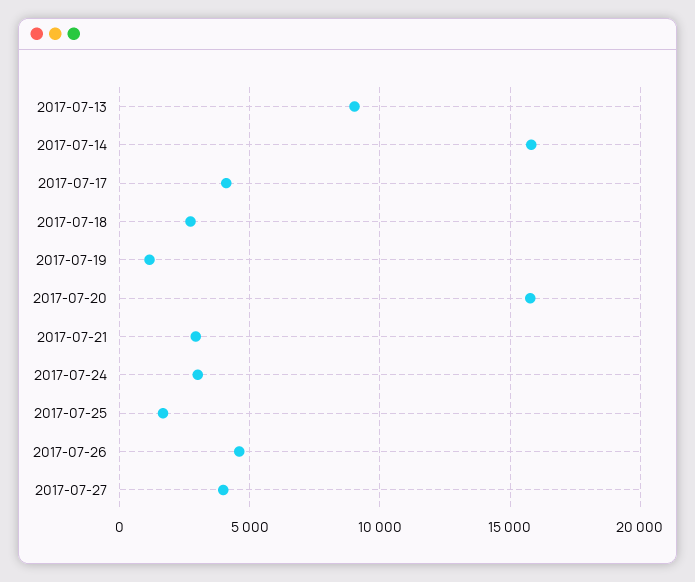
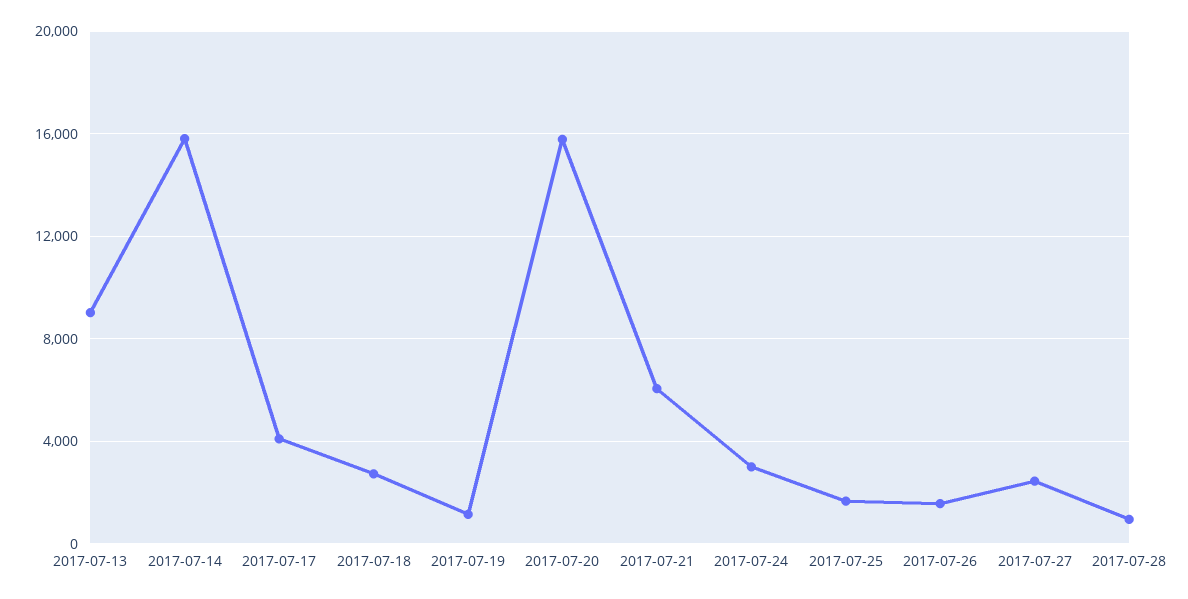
2017-07-21: 3000 -> 6000
2017-07-26: 4500 -> 1500
2017-07-27: 4000 -> 2500
2017-07-28: none -> 1000

